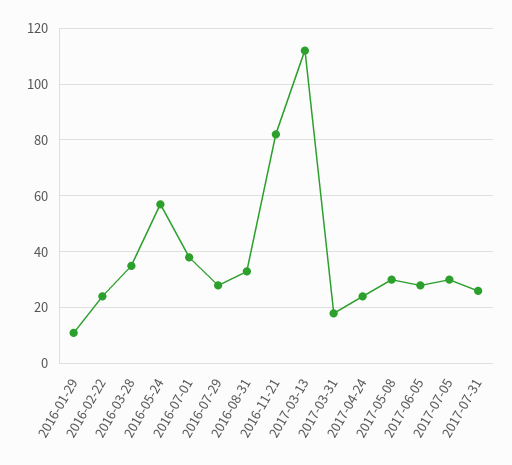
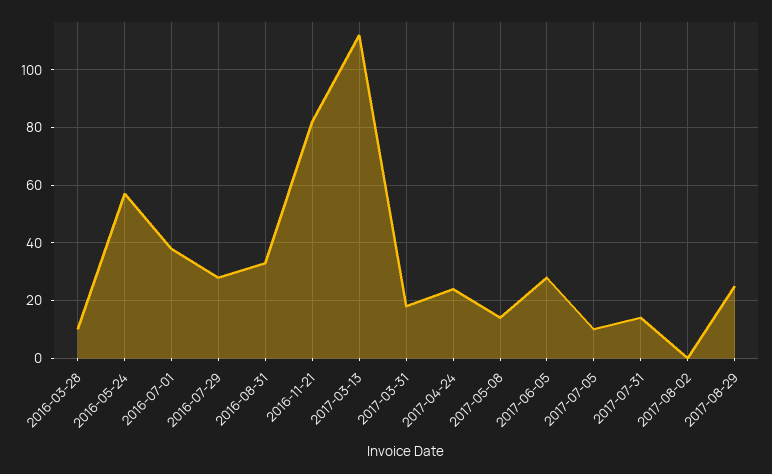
2016-01-29: 10 -> none
2016-02-22: 25 -> none
2016-03-28: 35 -> 10
2017-05-08: 30 -> 15
2017-07-05: 30 -> 10
2017-07-31: 25 -> 15
2017-08-02: none -> 0
2017-08-29: none -> 25

